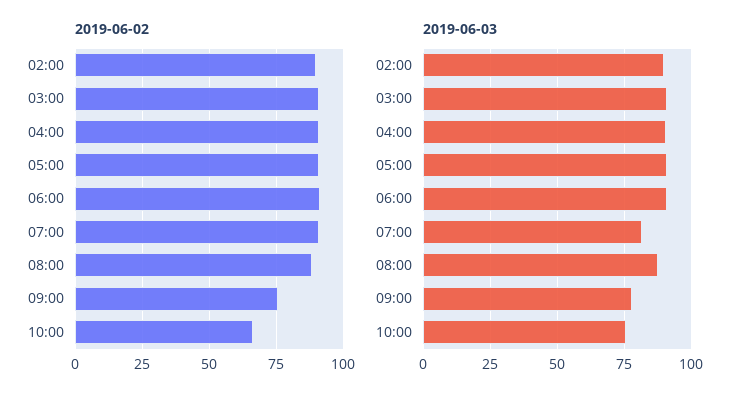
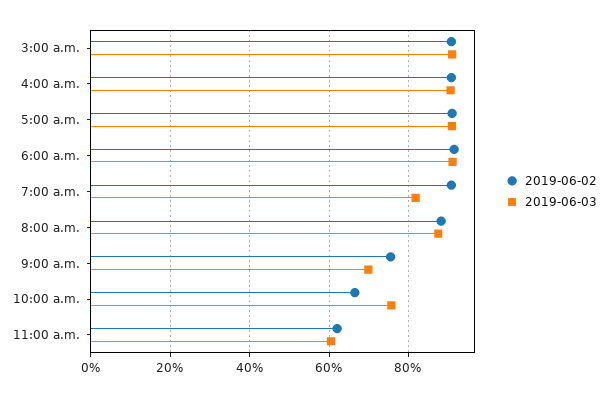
2019-06-02, 02:00: 90 -> none
2019-06-03, 02:00: 90 -> none
2019-06-03, 09:00: 77.5 -> 70
2019-06-02, 11:00 a.m.: none -> 62
2019-06-03, 11:00 a.m.: none -> 60

